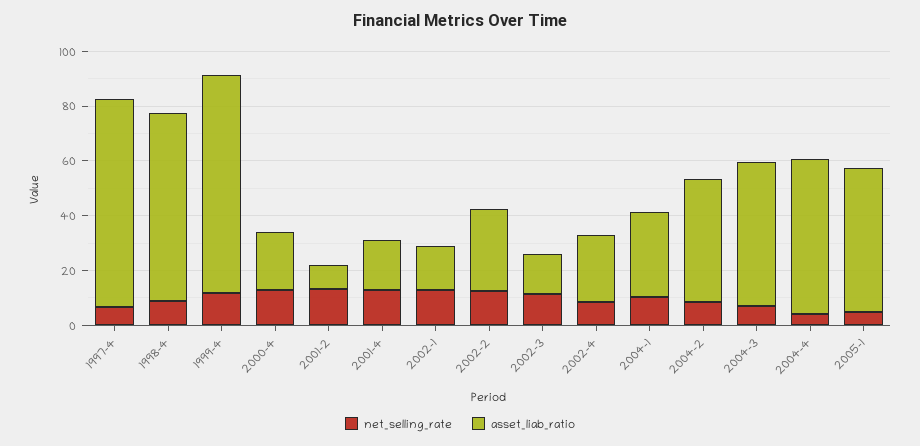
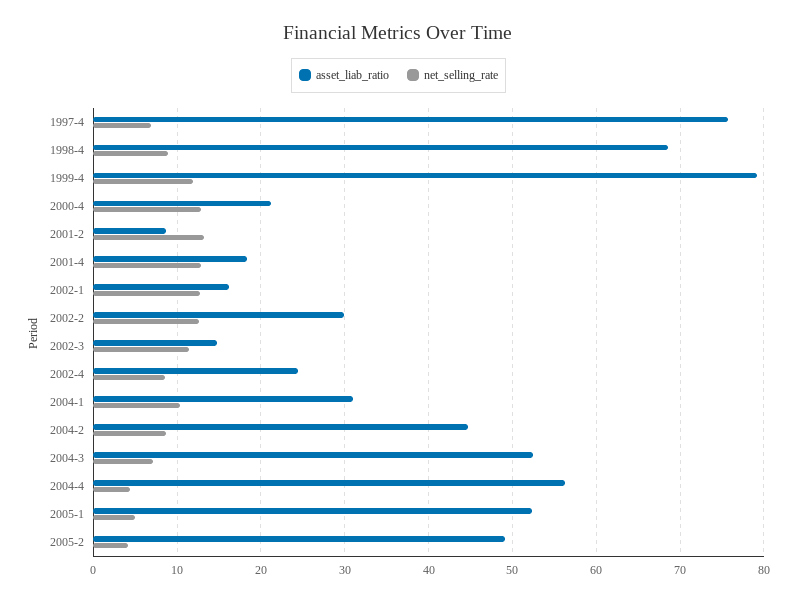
asset_liab_ratio, 2005-2: none -> 49
net_selling_rate, 2005-2: none -> 4

